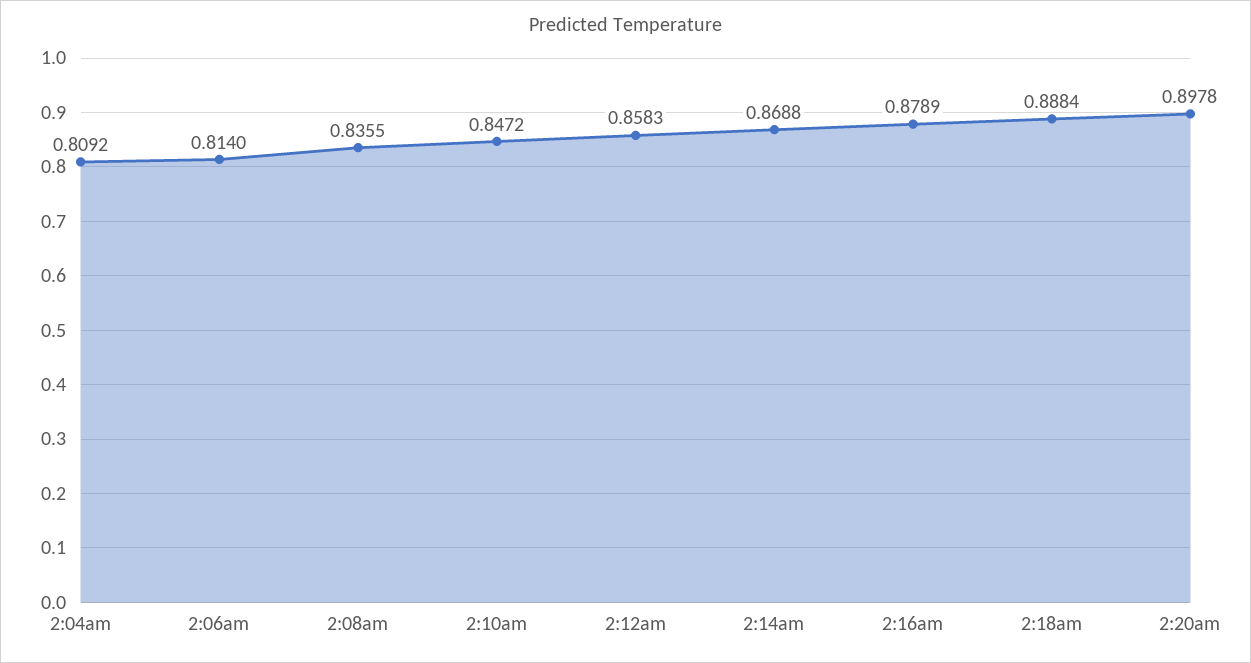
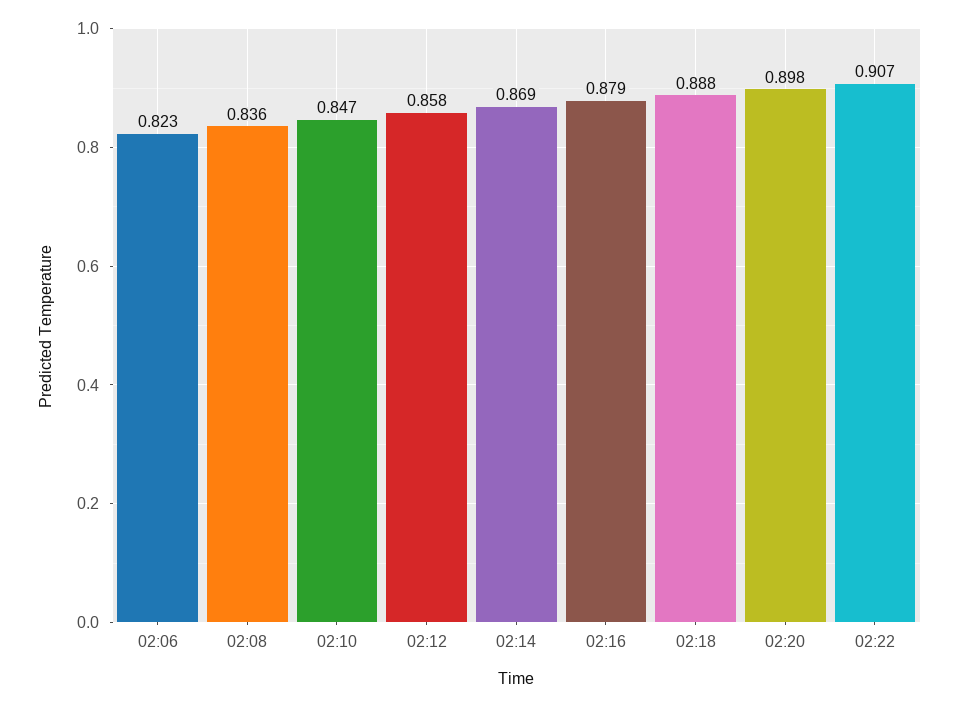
2:04am: 0.8092 -> none
2:06am: 0.814 -> 0.823
02:22: none -> 0.907

